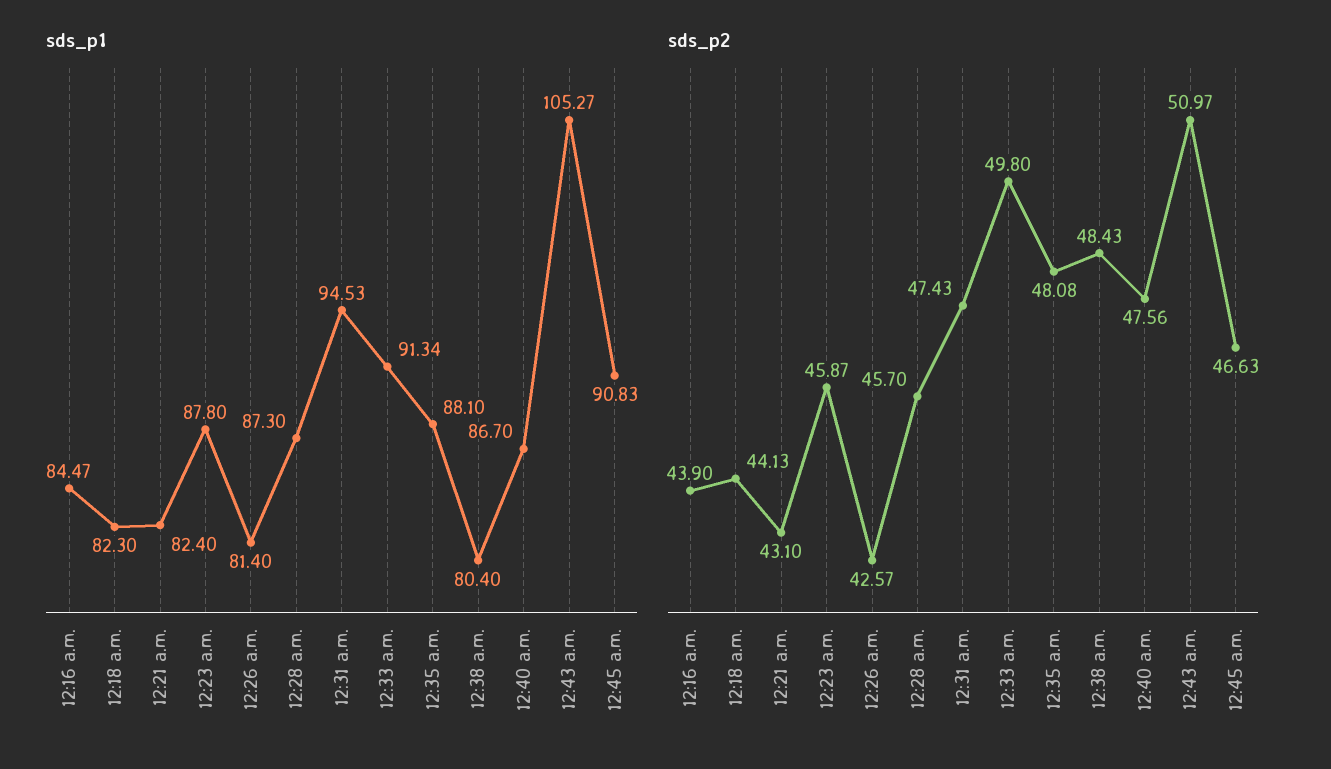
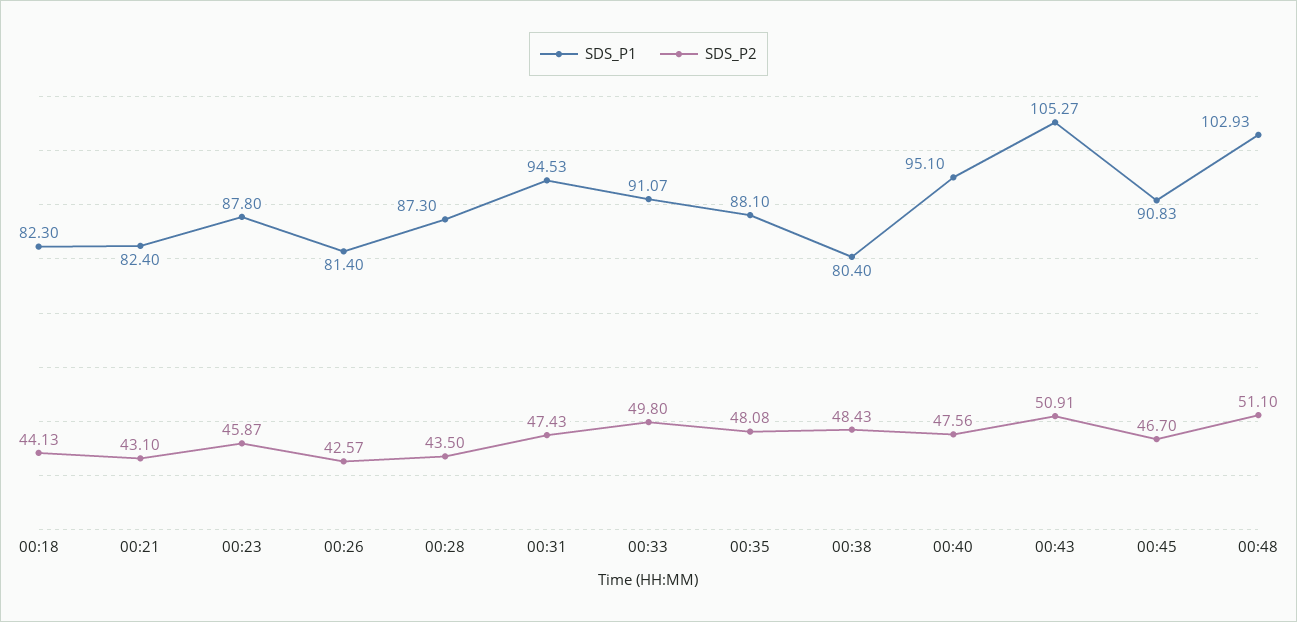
sds_p1, 12:16 a.m.: 84.47 -> none
sds_p1, 12:33 a.m.: 91.34 -> 91.07
sds_p1, 12:40 a.m.: 86.7 -> 95.1
sds_p2, 12:16 a.m.: 43.9 -> none
sds_p2, 12:28 a.m.: 45.7 -> 43.5
sds_p2, 12:43 a.m.: 50.97 -> 50.91
sds_p2, 12:45 a.m.: 46.63 -> 46.7
sds_p1, 00:48: none -> 102.93
sds_p2, 00:48: none -> 51.1

